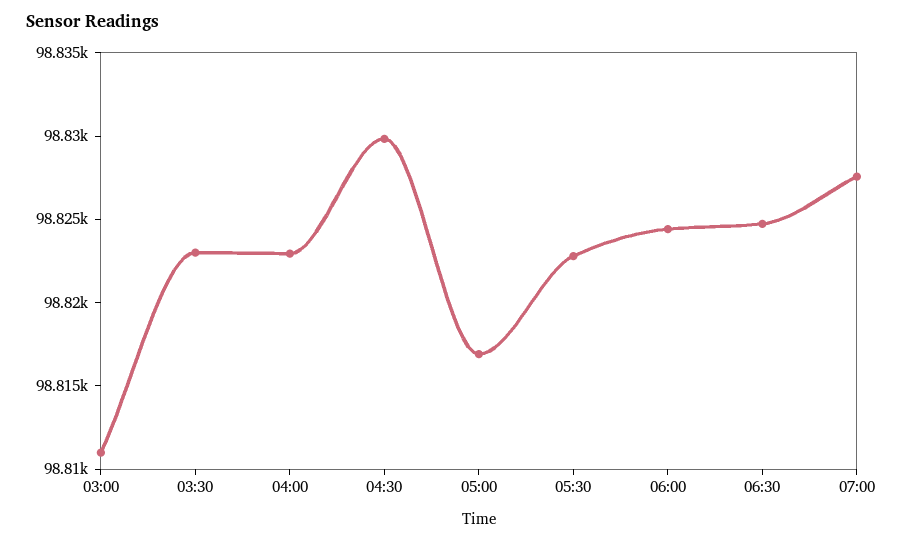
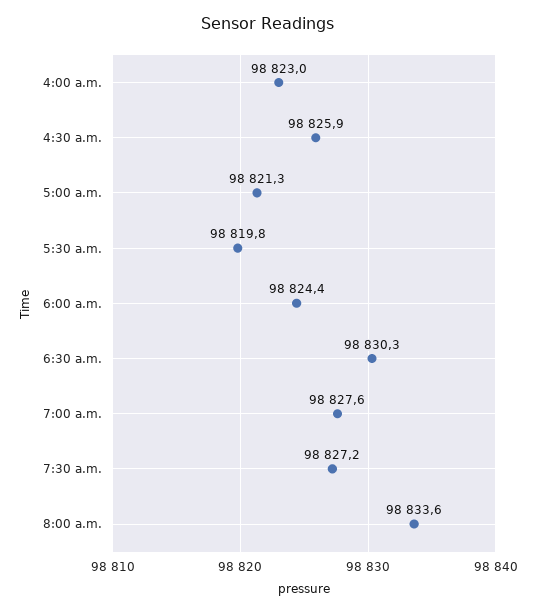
03:00: 98811 -> none
03:30: 98823 -> none
04:30: 98830 -> 98825.9
05:00: 98817 -> 98821.3
05:30: 98823 -> 98819.8
06:30: 98825 -> 98830.3
7:30 a.m.: none -> 98827.2
8:00 a.m.: none -> 98833.6

